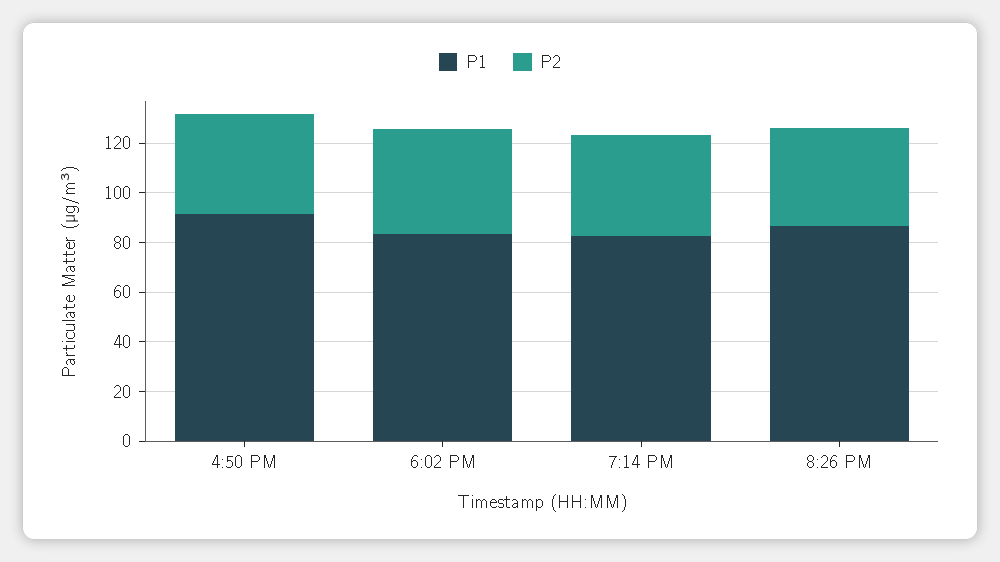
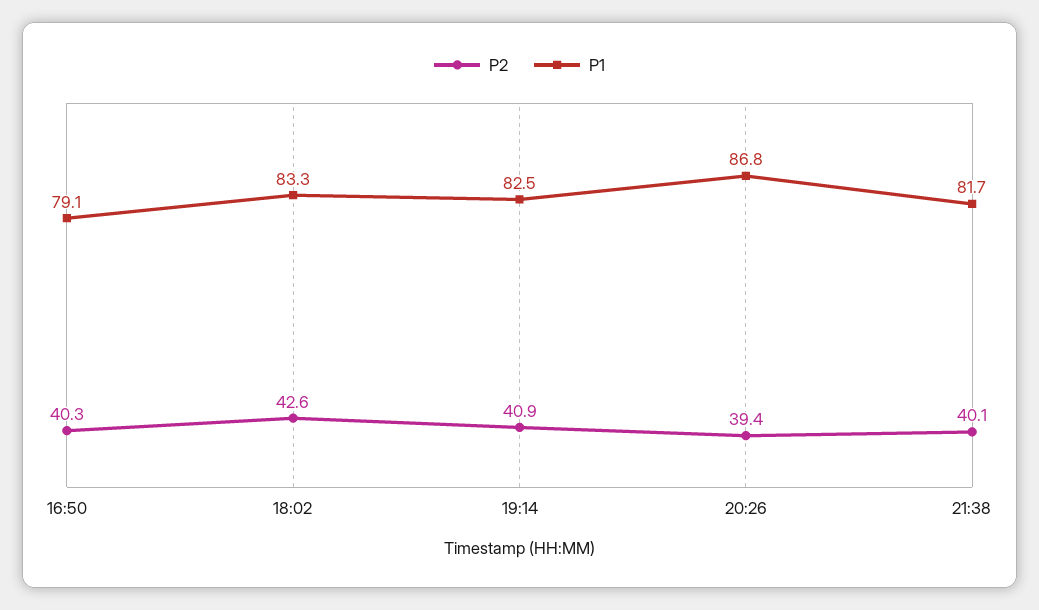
P1, 4:50 PM: 90 -> 79.1
P2, 21:38: none -> 40.1
P1, 21:38: none -> 81.7

